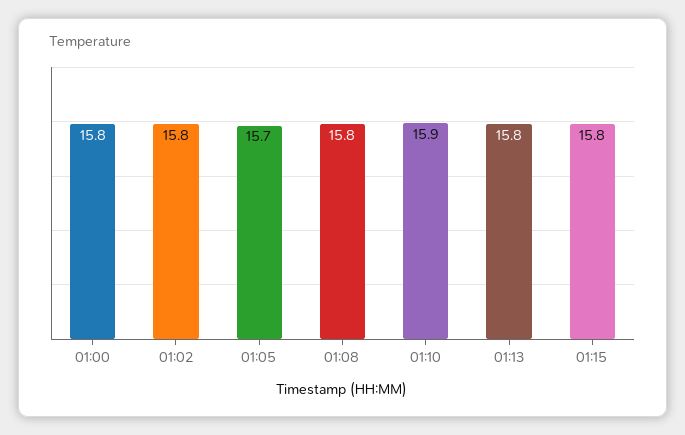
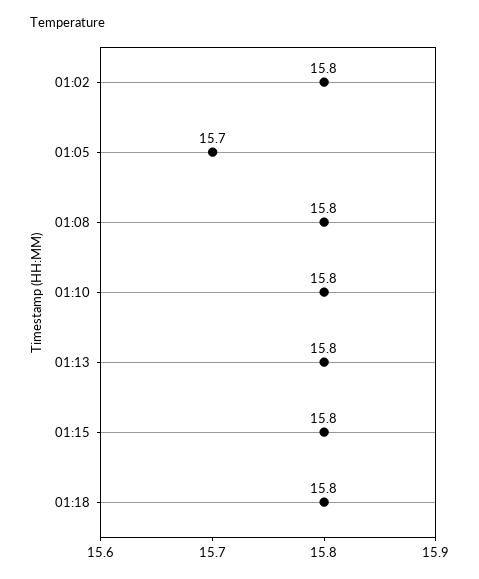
01:00: 15.8 -> none
01:10: 15.9 -> 15.8
01:18: none -> 15.8

